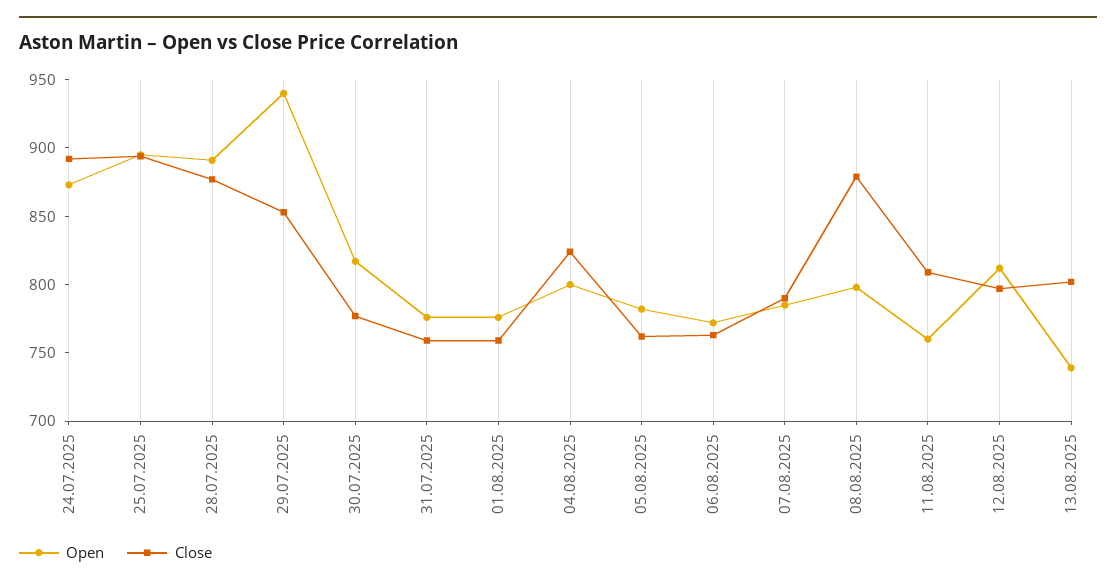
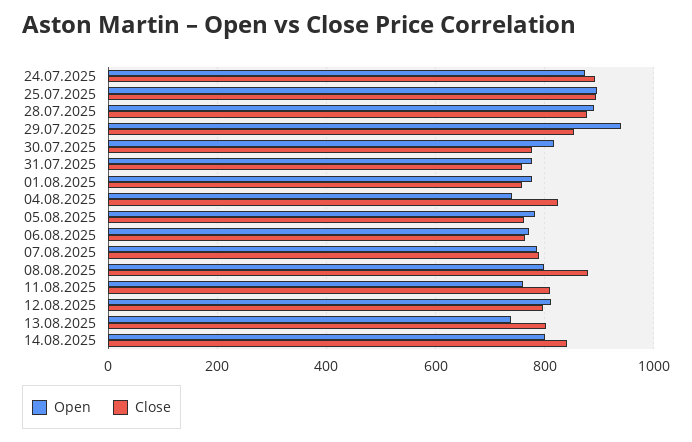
Open, 04.08.2025: 800 -> 740
Open, 14.08.2025: none -> 800
Close, 14.08.2025: none -> 840

